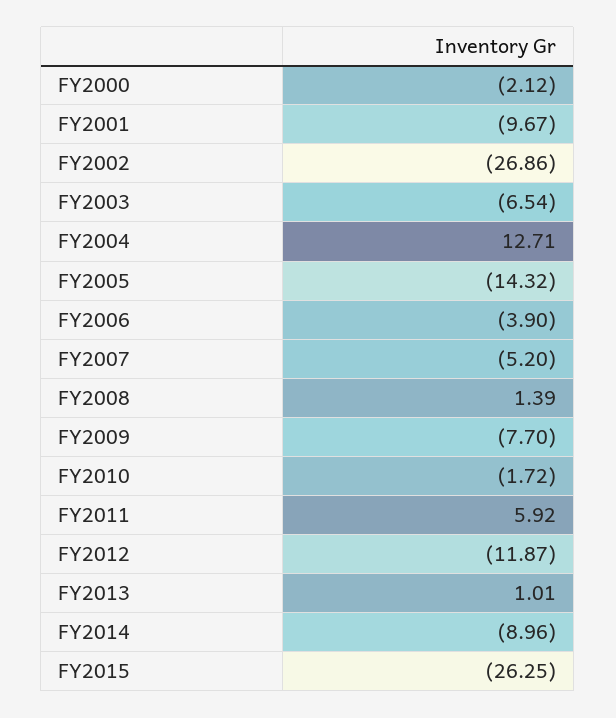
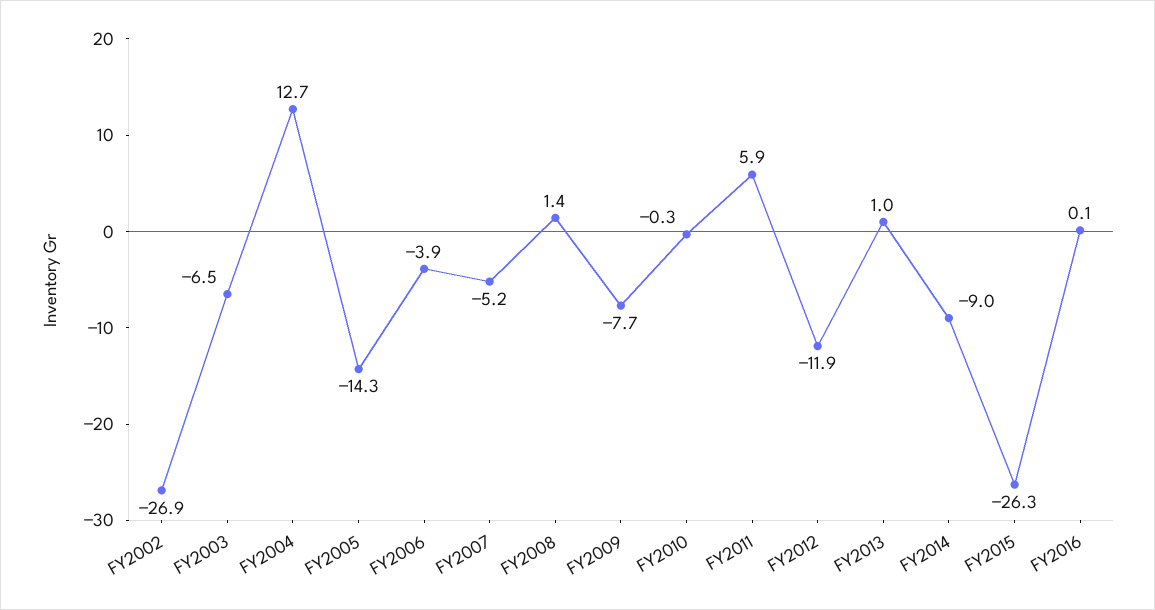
FY2000: -2.12 -> none
FY2001: -9.67 -> none
FY2010: -1.72 -> -0.3
FY2016: none -> 0.1

